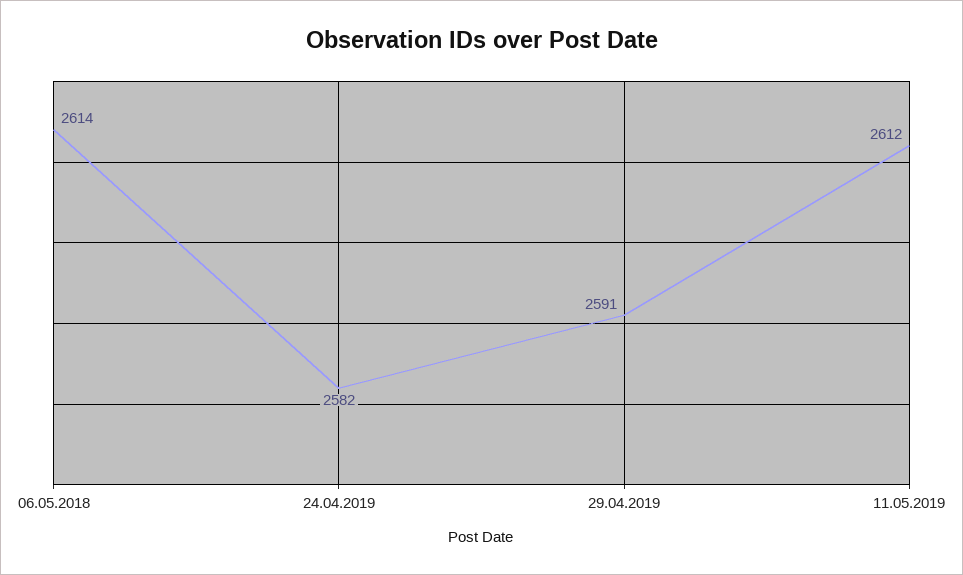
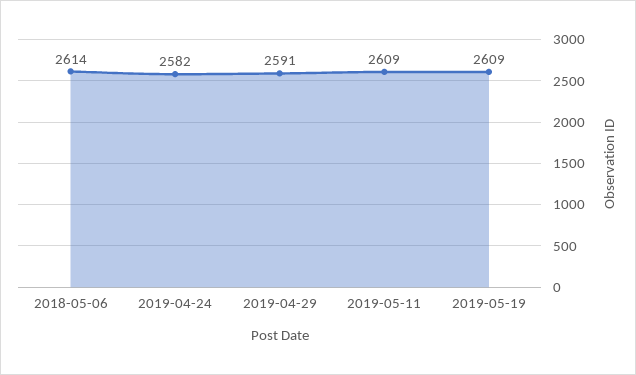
11.05.2019: 2612 -> 2609
2019-05-19: none -> 2609

